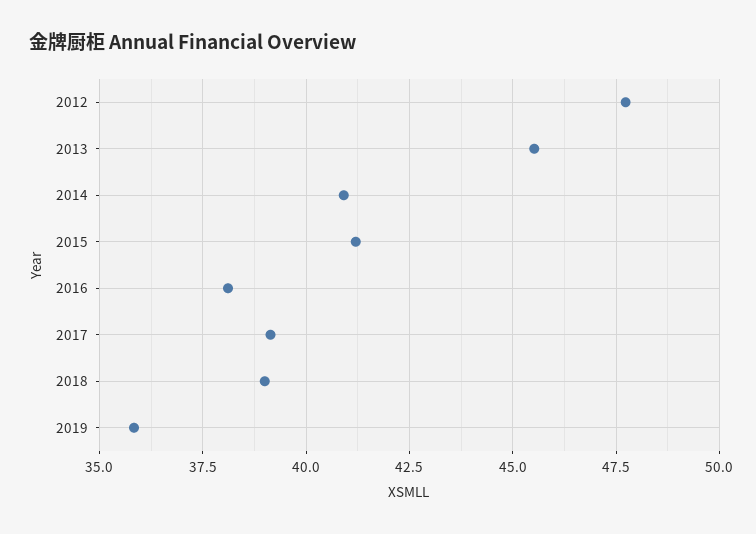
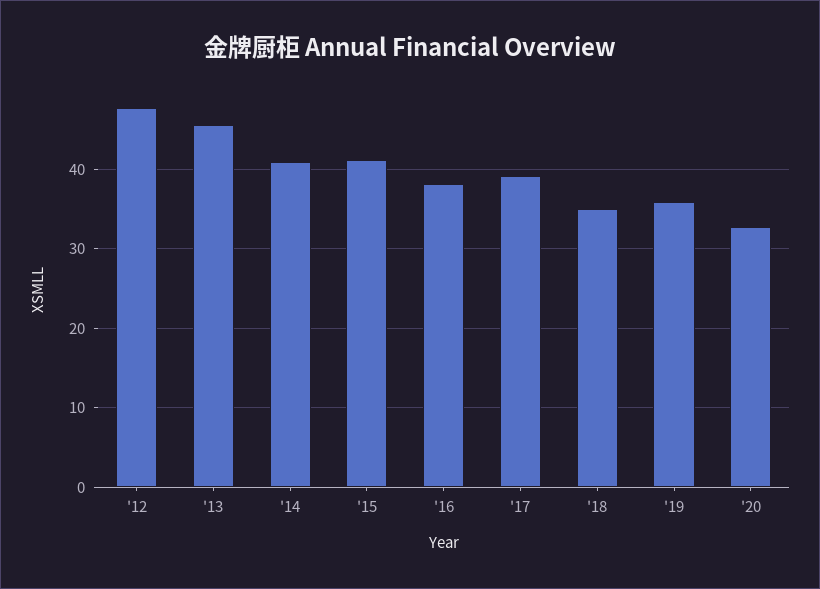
2018: 39 -> 35
'20: none -> 33

